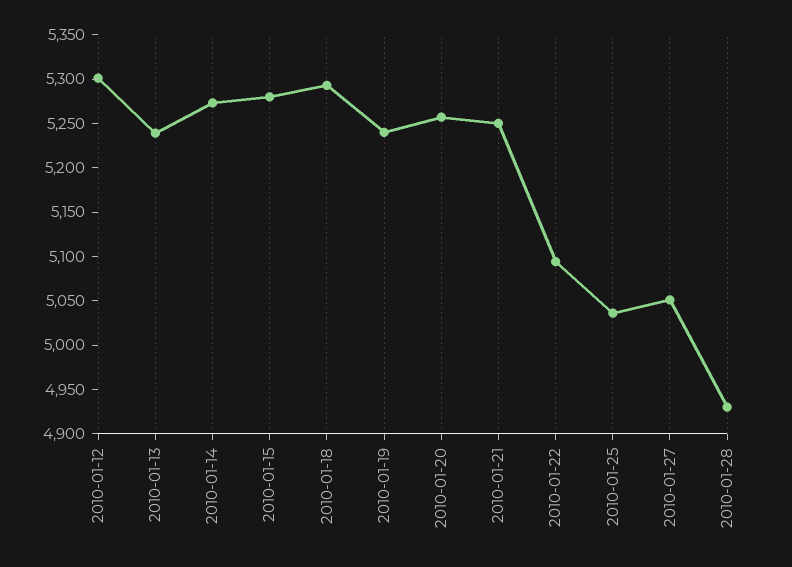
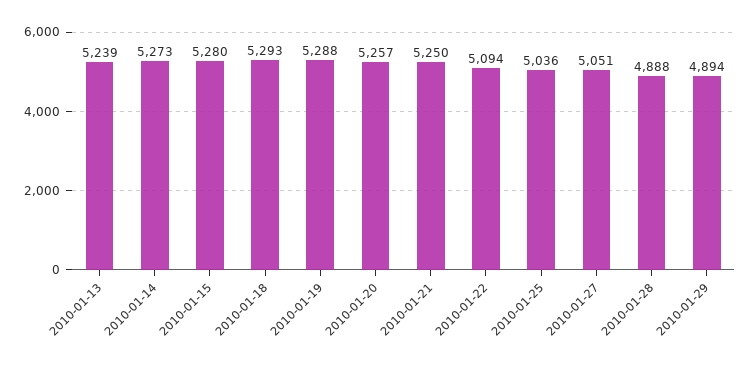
2010-01-12: 5300 -> none
2010-01-19: 5240 -> 5288
2010-01-28: 4930 -> 4888
2010-01-29: none -> 4894

